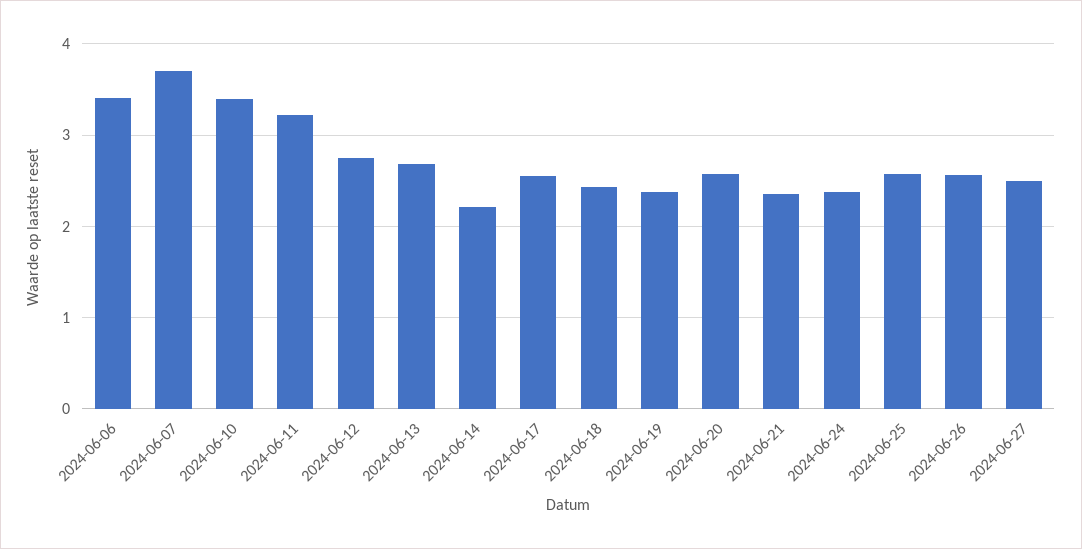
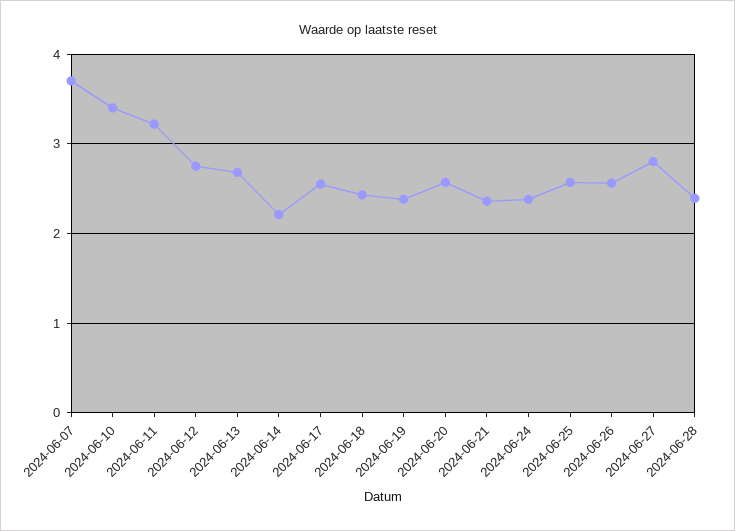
2024-06-06: 3.4 -> none
2024-06-27: 2.5 -> 2.8
2024-06-28: none -> 2.4

